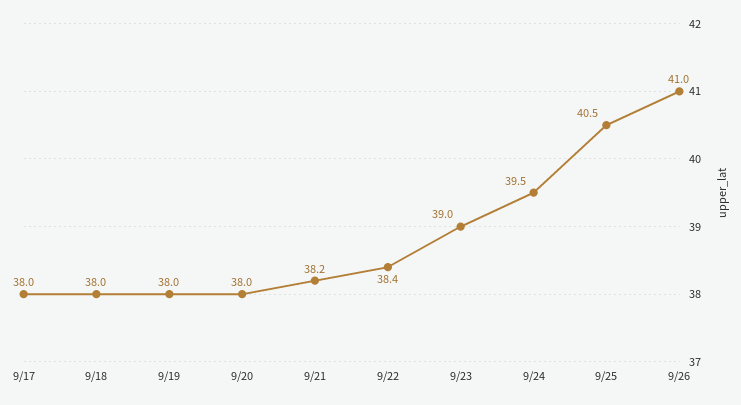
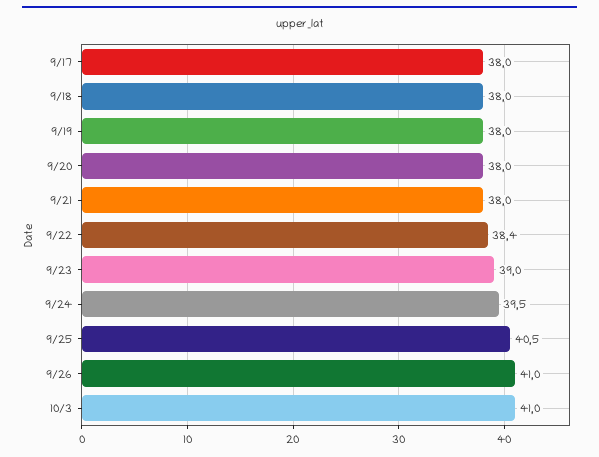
9/21: 38.2 -> 38
10/3: none -> 41

